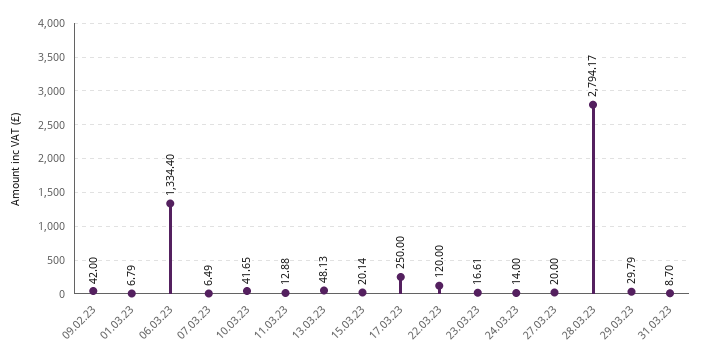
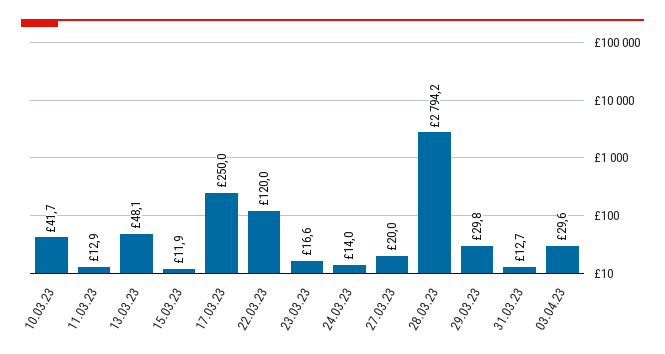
09.02.23: 42 -> none
01.03.23: 6.79 -> none
06.03.23: 1334.4 -> none
07.03.23: 6.49 -> none
15.03.23: 20.14 -> 11.9
31.03.23: 8.7 -> 12.7
03.04.23: none -> 29.6

